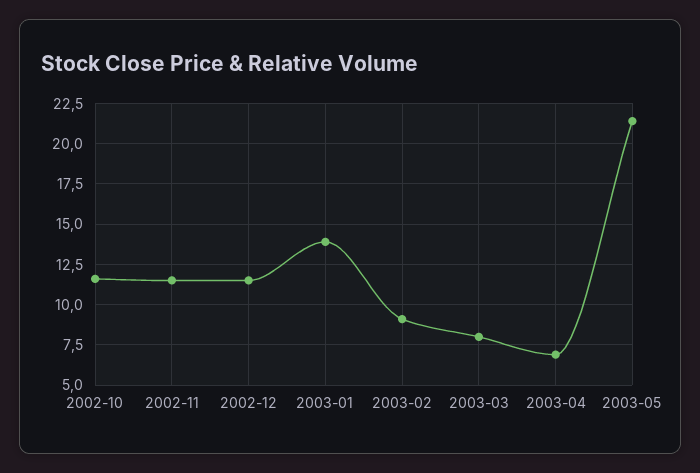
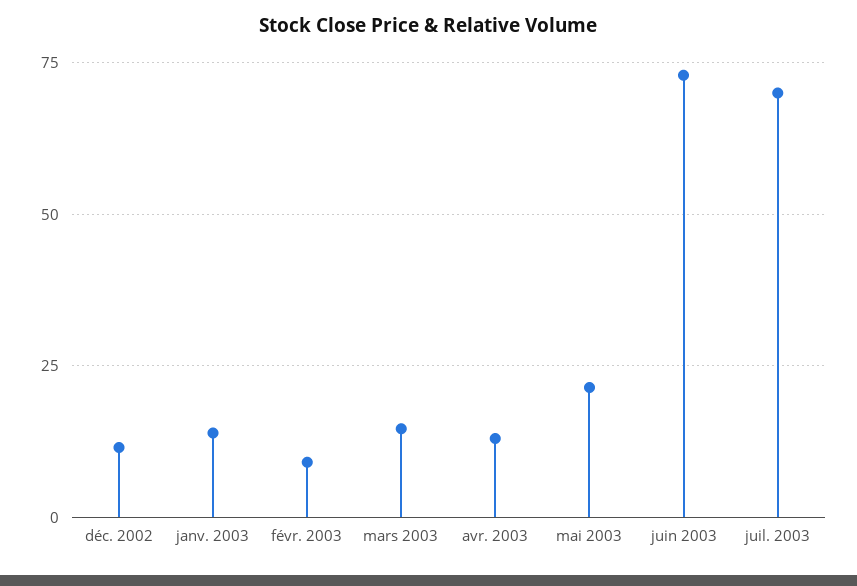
2002-10: 11.5 -> none
2002-11: 11.5 -> none
2003-03: 8 -> 15
2003-04: 7 -> 12.5
juin 2003: none -> 72.5
juil. 2003: none -> 70

